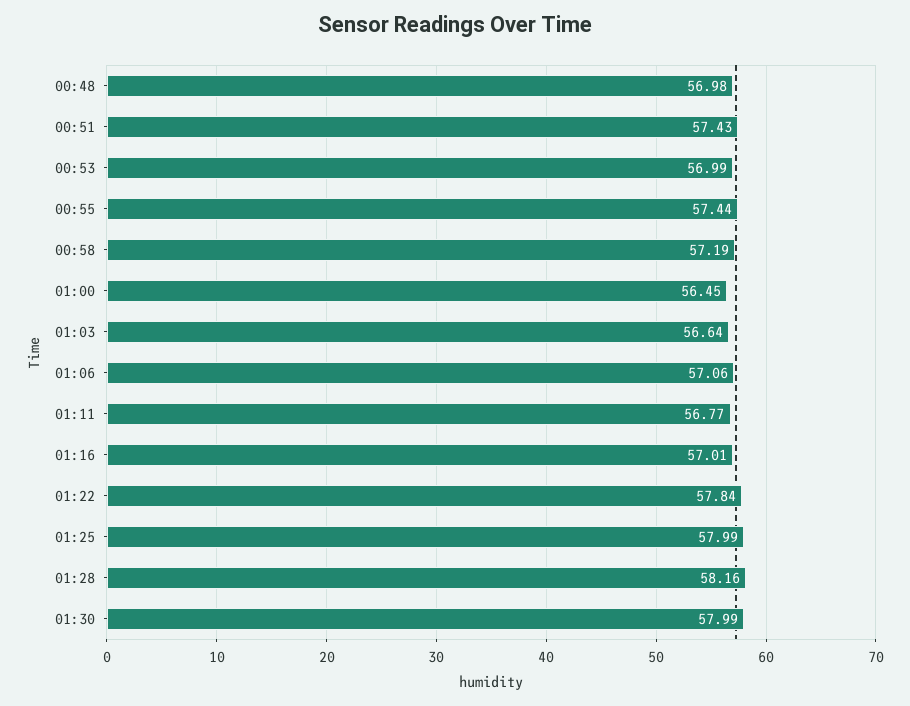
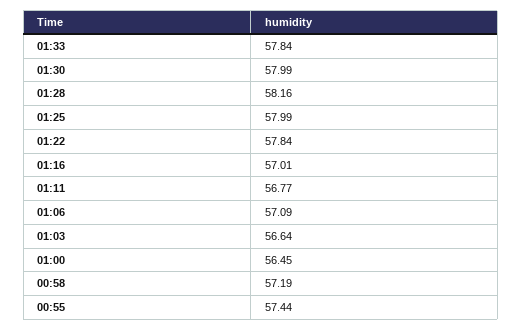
00:48: 56.98 -> none
00:51: 57.43 -> none
00:53: 56.99 -> none
01:06: 57.06 -> 57.09
01:33: none -> 57.84

